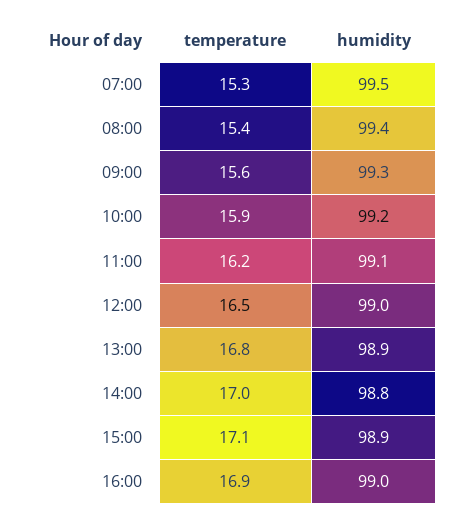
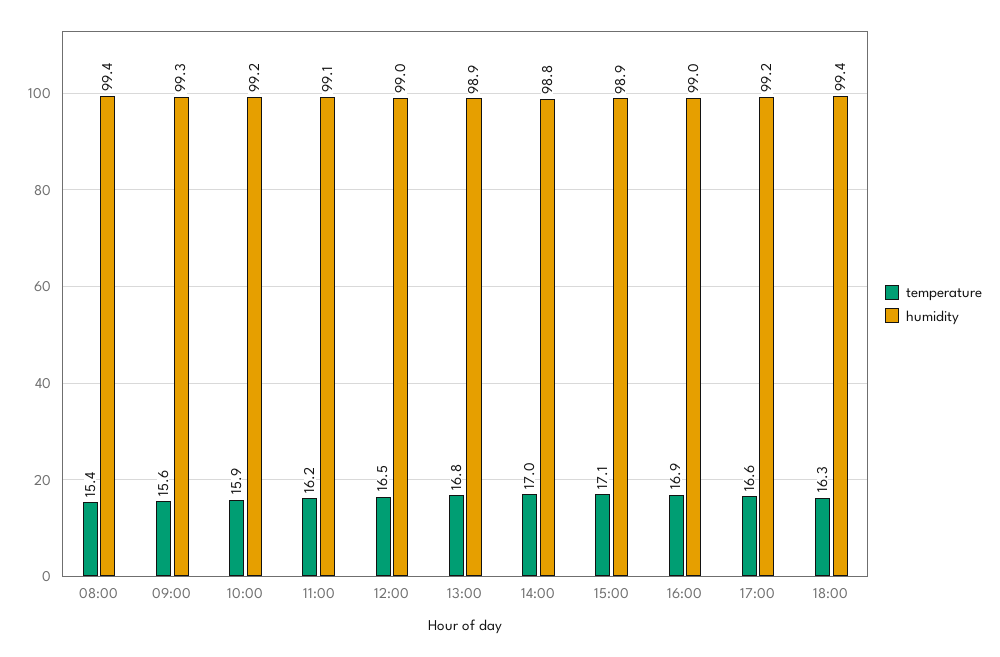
temperature, 07:00: 15.3 -> none
humidity, 07:00: 99.5 -> none
temperature, 17:00: none -> 16.6
humidity, 17:00: none -> 99.2
temperature, 18:00: none -> 16.3
humidity, 18:00: none -> 99.4

